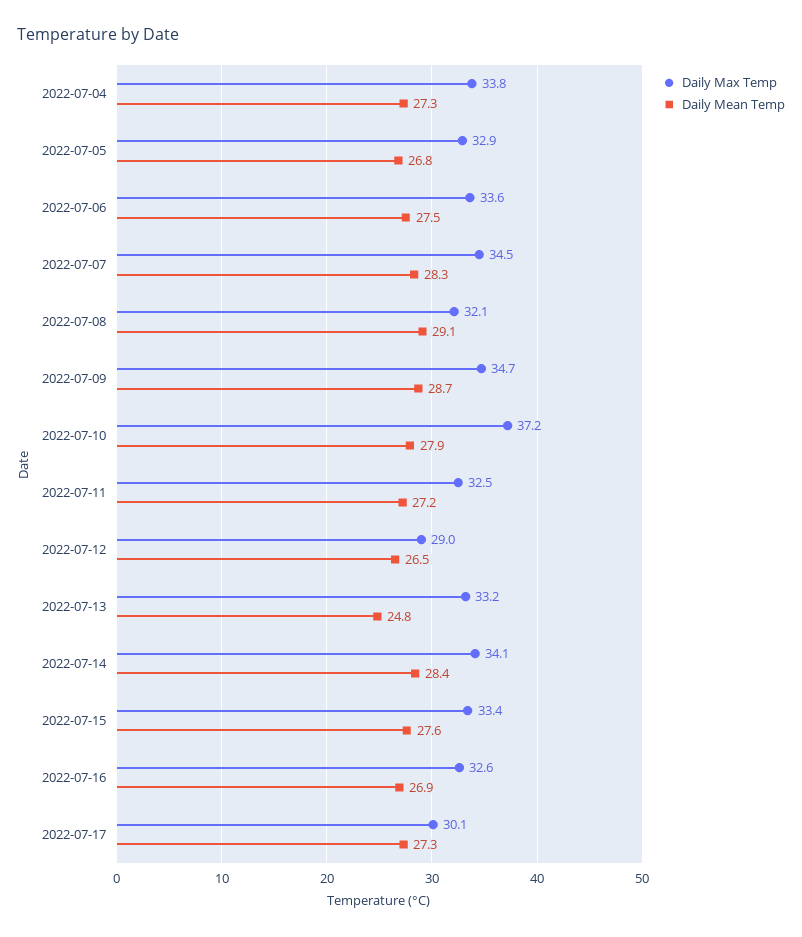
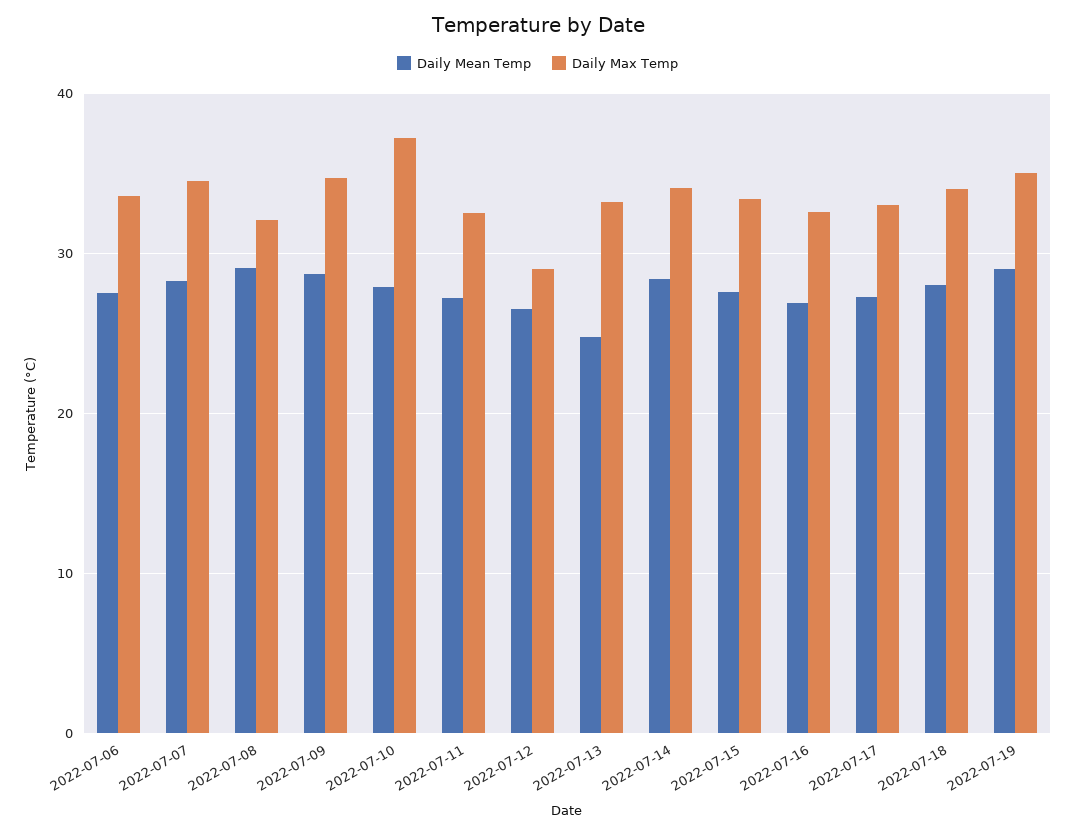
Daily Max Temp, 2022-07-04: 33.8 -> none
Daily Mean Temp, 2022-07-04: 27.3 -> none
Daily Max Temp, 2022-07-05: 32.9 -> none
Daily Mean Temp, 2022-07-05: 26.8 -> none
Daily Max Temp, 2022-07-17: 30.1 -> 33
Daily Mean Temp, 2022-07-18: none -> 28
Daily Max Temp, 2022-07-18: none -> 34
Daily Mean Temp, 2022-07-19: none -> 29
Daily Max Temp, 2022-07-19: none -> 35

